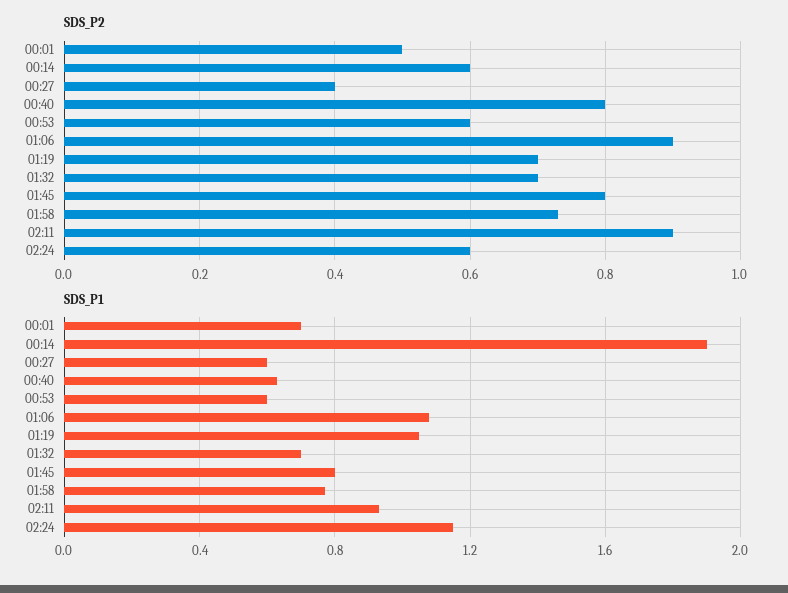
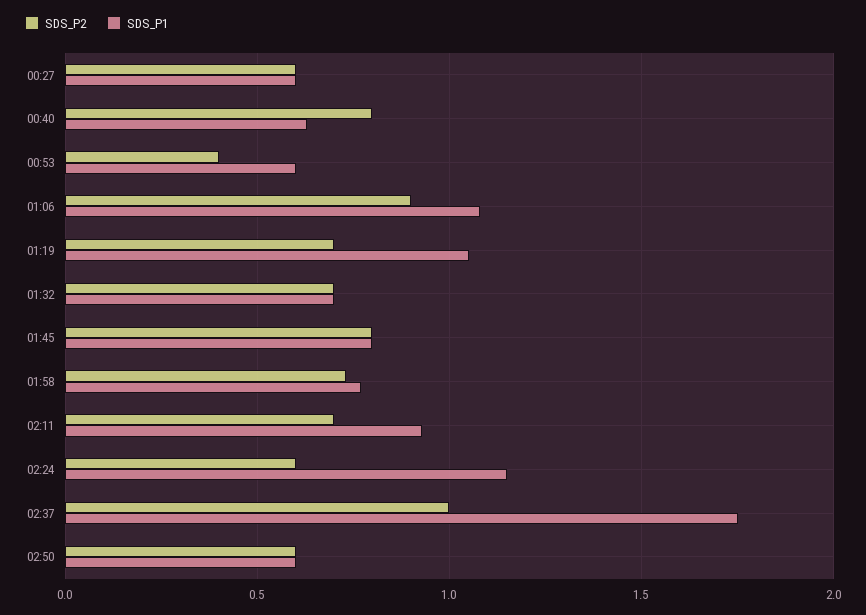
SDS_P2, 00:01: 0.5 -> none
SDS_P2, 00:14: 0.6 -> none
SDS_P2, 00:27: 0.4 -> 0.6
SDS_P2, 00:53: 0.6 -> 0.4
SDS_P2, 02:11: 0.9 -> 0.7
SDS_P1, 00:01: 0.7 -> none
SDS_P1, 00:14: 1.9 -> none
SDS_P2, 02:37: none -> 1
SDS_P1, 02:37: none -> 1.75
SDS_P2, 02:50: none -> 0.6
SDS_P1, 02:50: none -> 0.6

